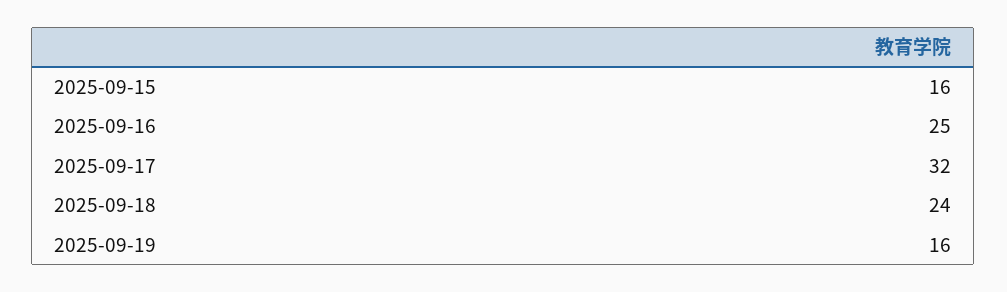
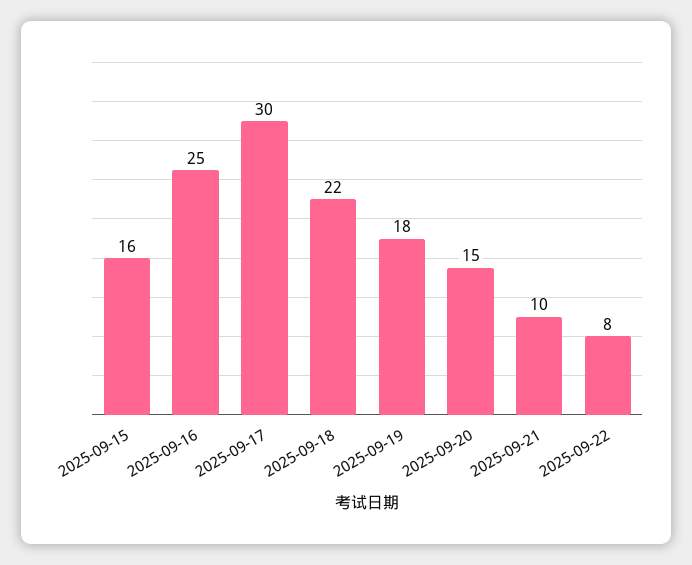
2025-09-17: 32 -> 30
2025-09-18: 24 -> 22
2025-09-19: 16 -> 18
2025-09-20: none -> 15
2025-09-21: none -> 10
2025-09-22: none -> 8

